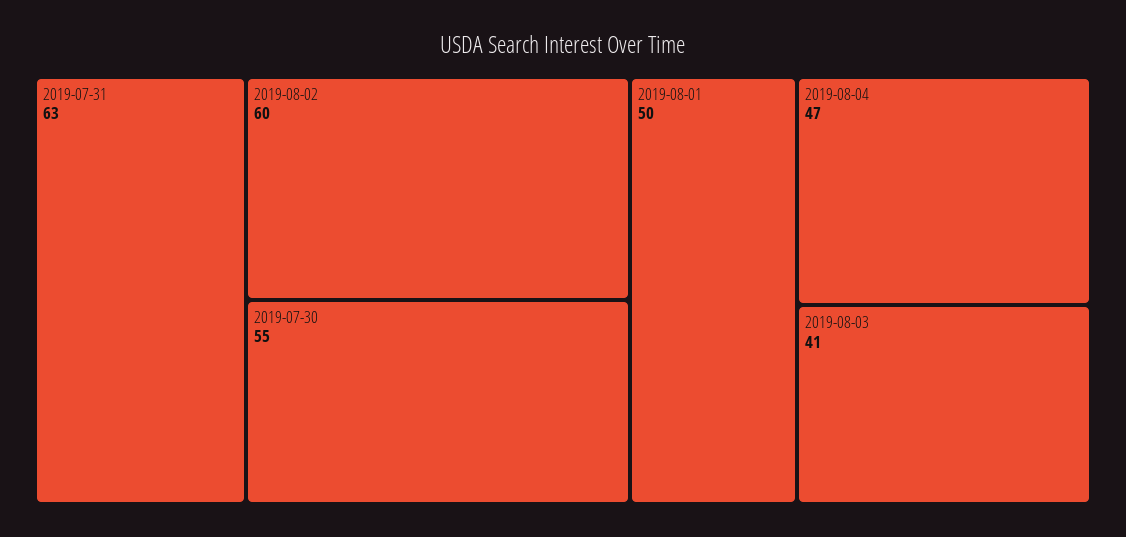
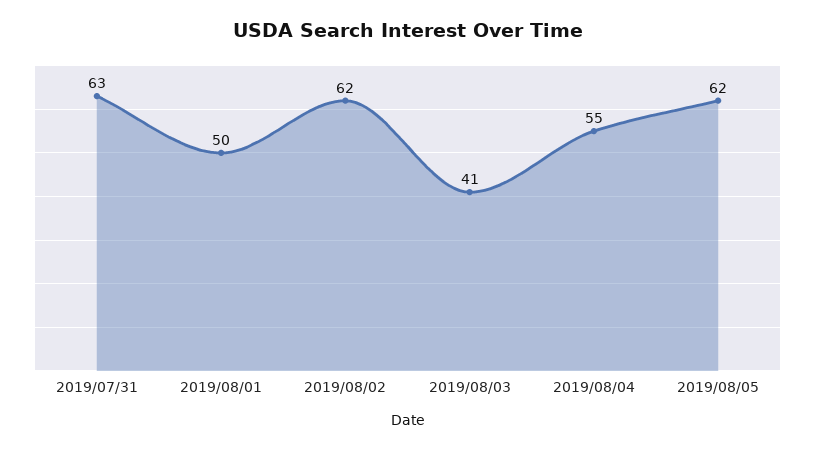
2019-08-02: 60 -> 62
2019-07-30: 55 -> none
2019-08-04: 47 -> 55
2019/08/05: none -> 62

